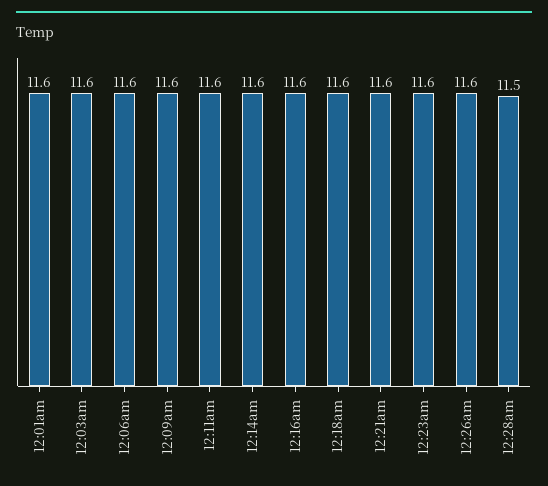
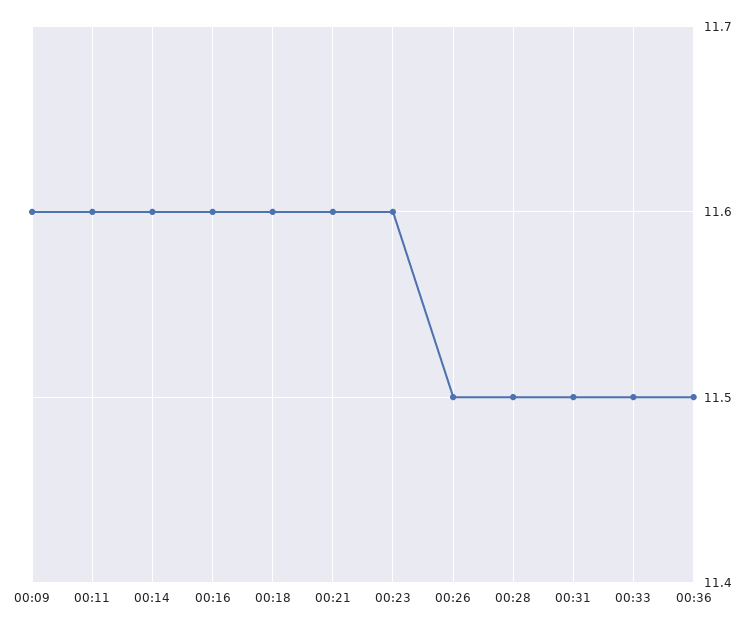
12:01am: 11.6 -> none
12:03am: 11.6 -> none
12:06am: 11.6 -> none
12:26am: 11.6 -> 11.5
00:31: none -> 11.5
00:33: none -> 11.5
00:36: none -> 11.5

